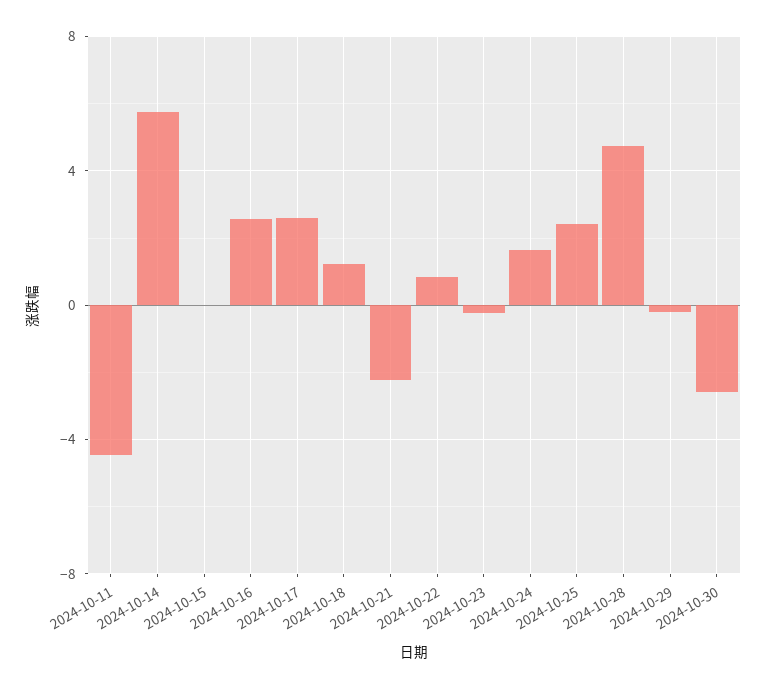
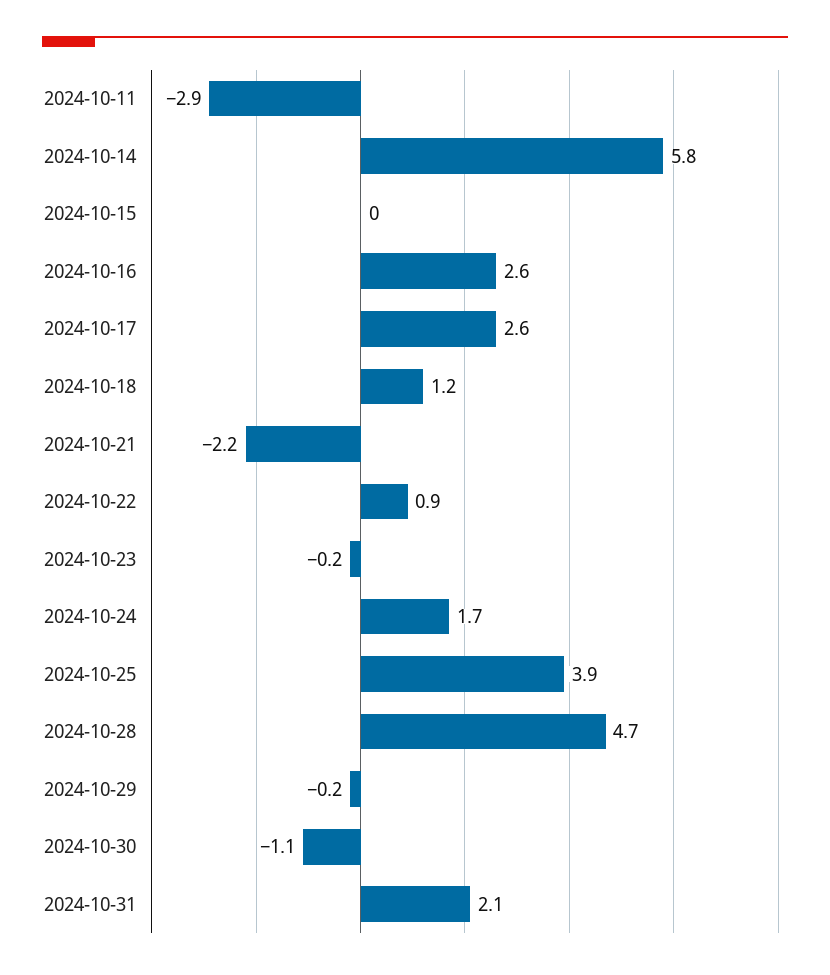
2024-10-11: -4.5 -> -2.9
2024-10-25: 2.5 -> 3.9
2024-10-30: -2.5 -> -1.1
2024-10-31: none -> 2.1

